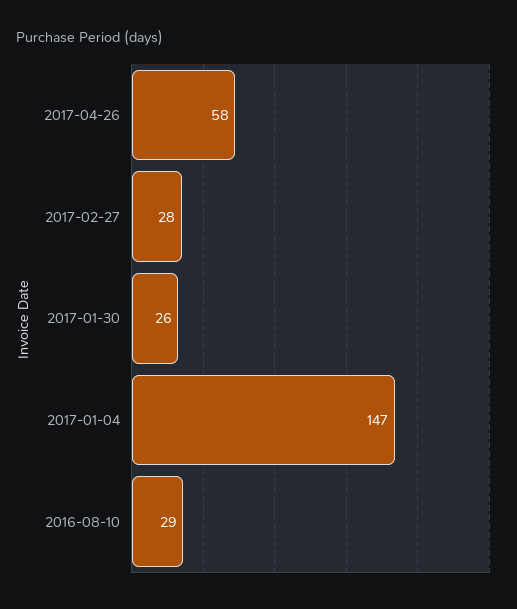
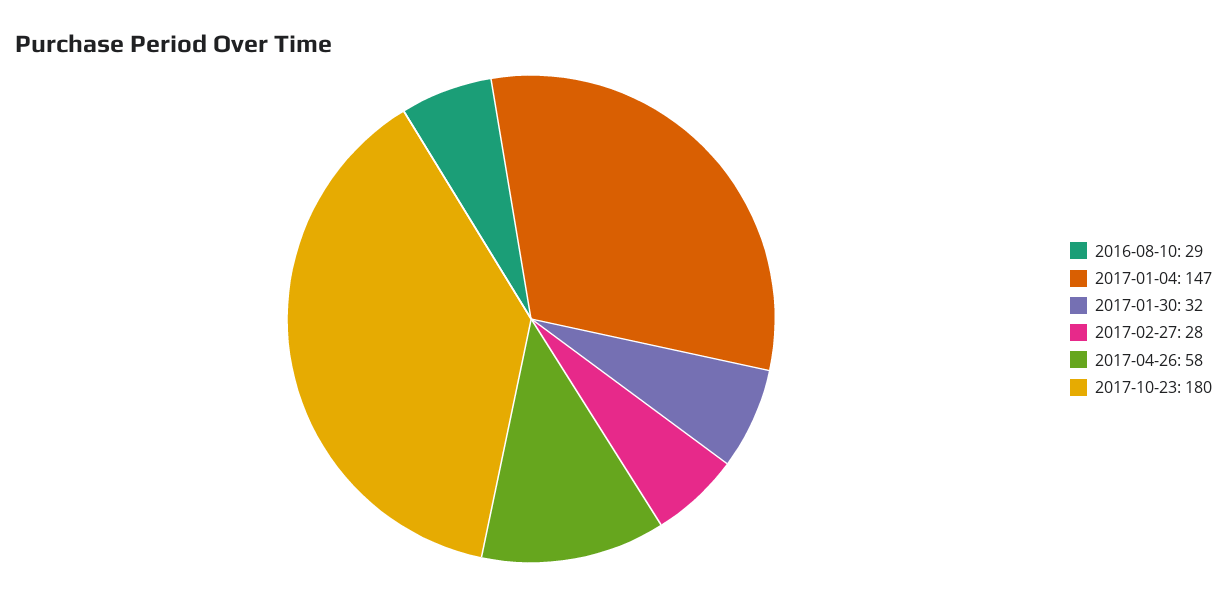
2017-01-30: 26 -> 32
2017-10-23: none -> 180

